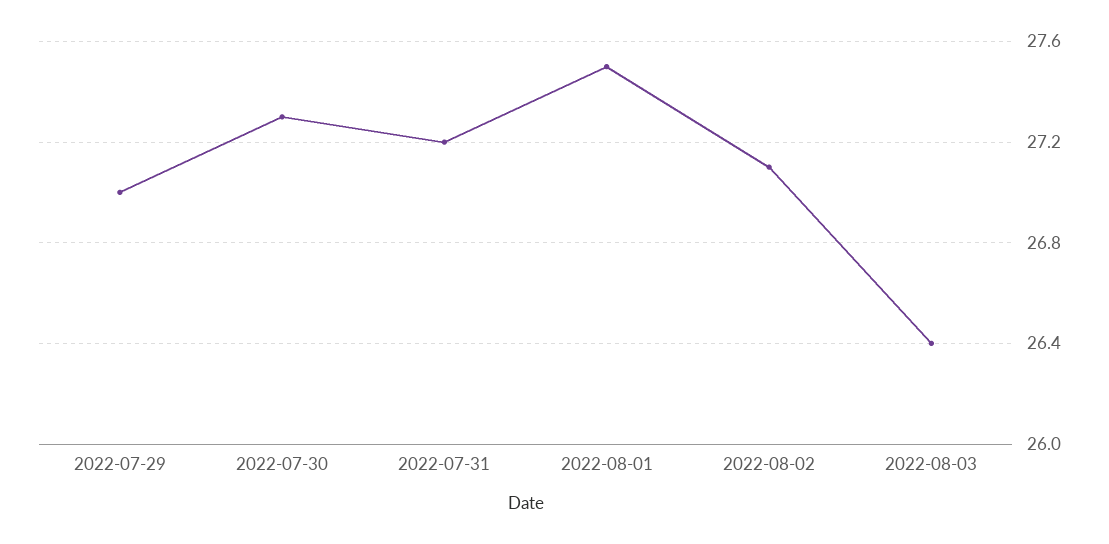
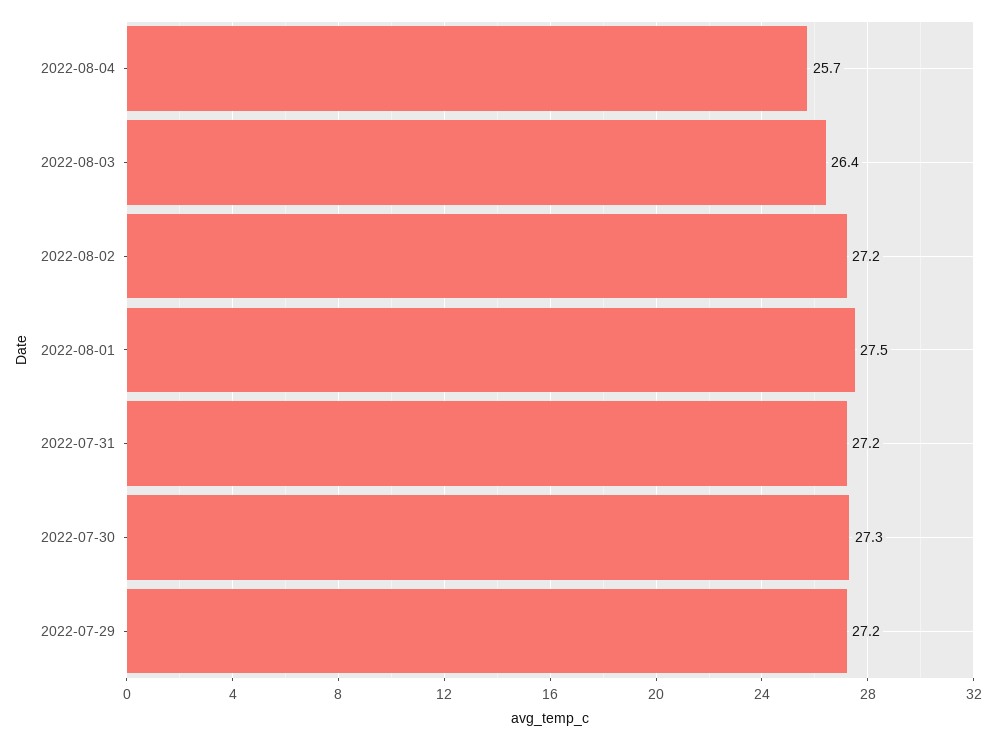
2022-07-29: 27 -> 27.2
2022-08-02: 27.1 -> 27.2
2022-08-04: none -> 25.7

